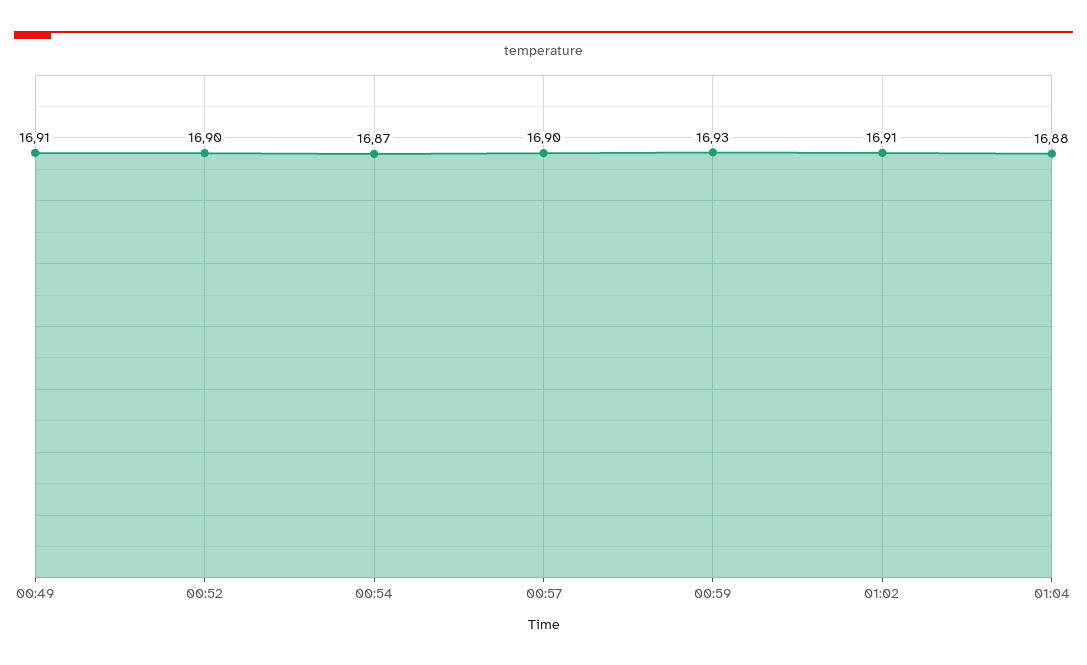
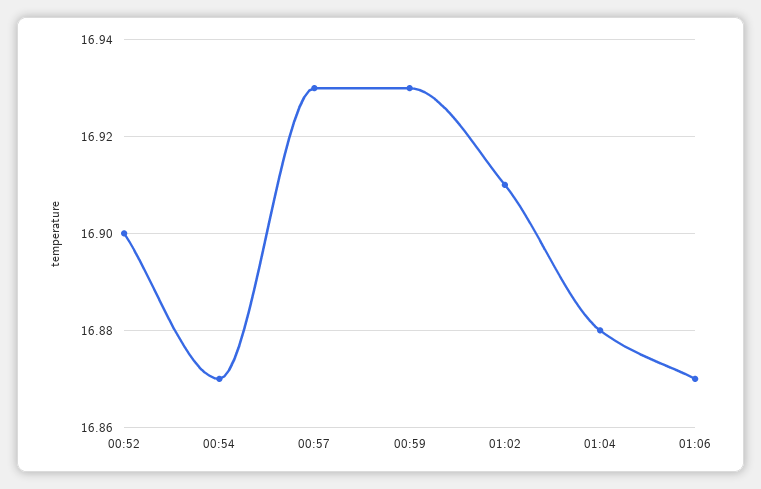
00:49: 16.91 -> none
00:57: 16.9 -> 16.93
01:06: none -> 16.87

